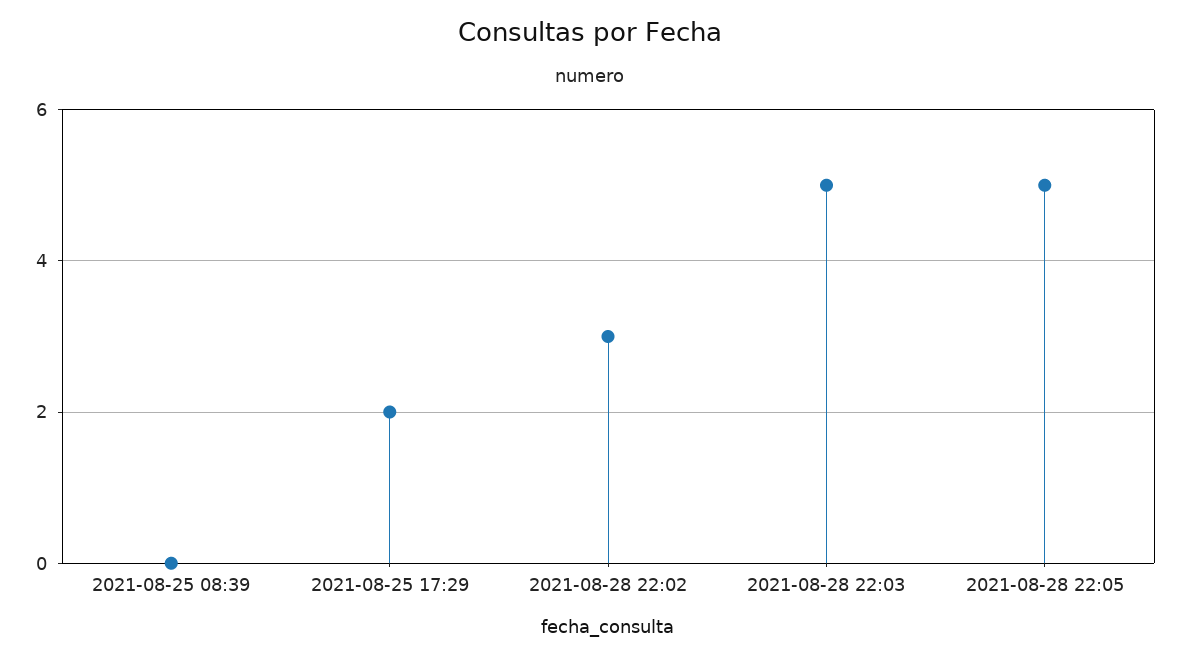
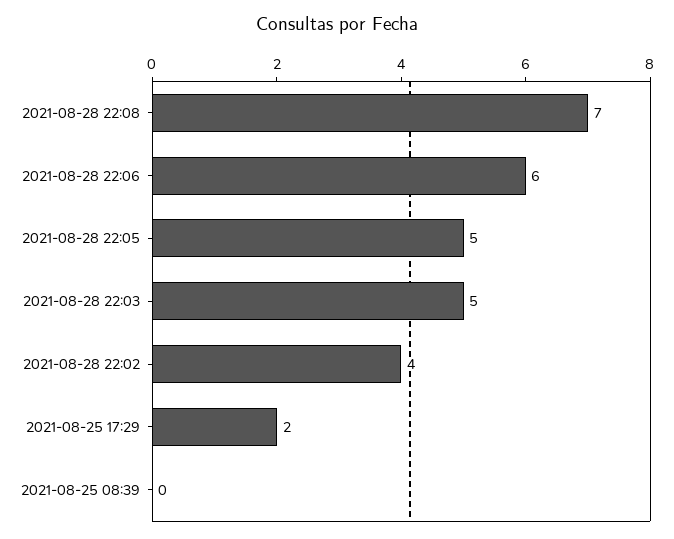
2021-08-28 22:02: 3 -> 4
2021-08-28 22:08: none -> 7
2021-08-28 22:06: none -> 6

